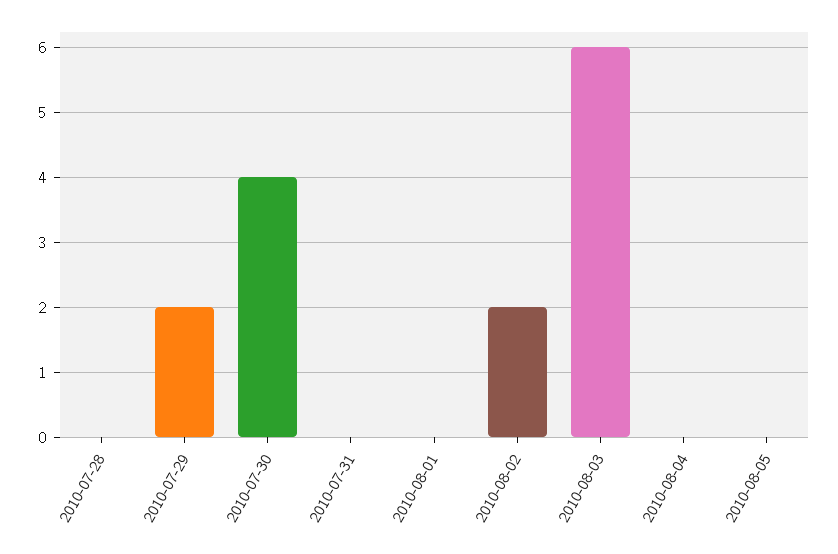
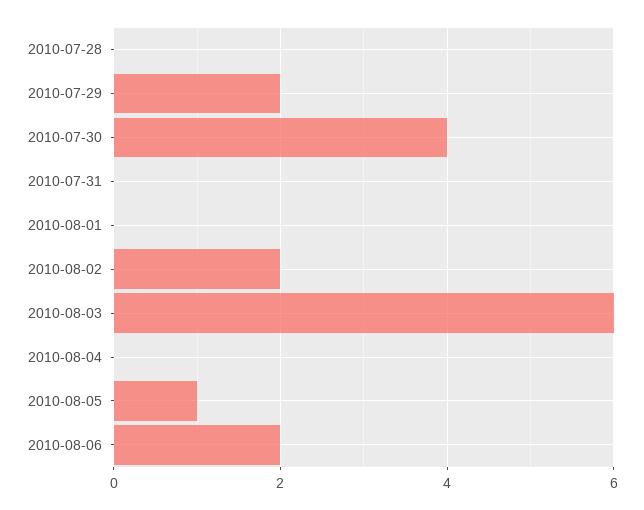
2010-08-05: 0 -> 1
2010-08-06: none -> 2

